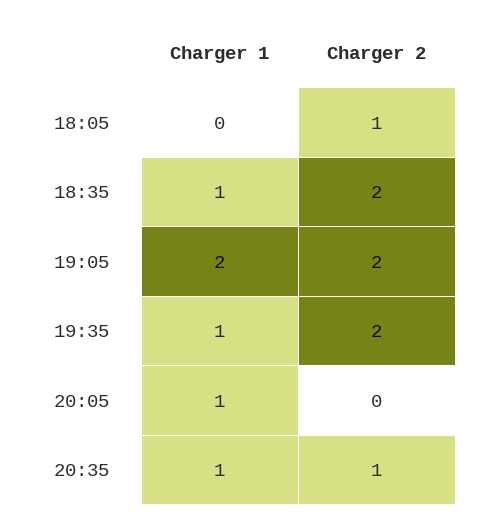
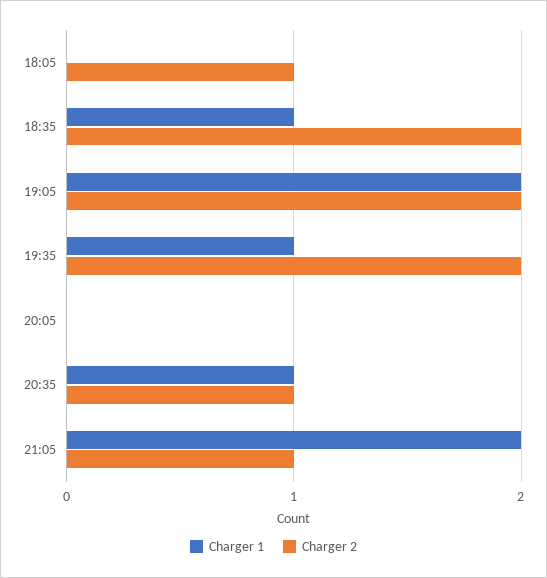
Charger 1, 20:05: 1 -> 0
Charger 1, 21:05: none -> 2
Charger 2, 21:05: none -> 1

